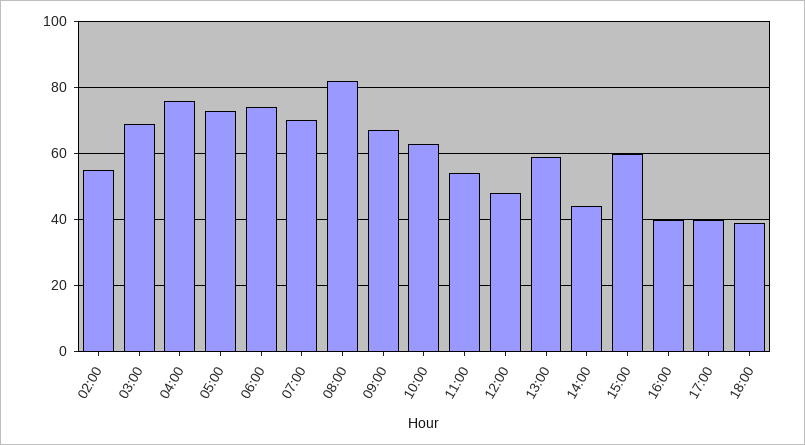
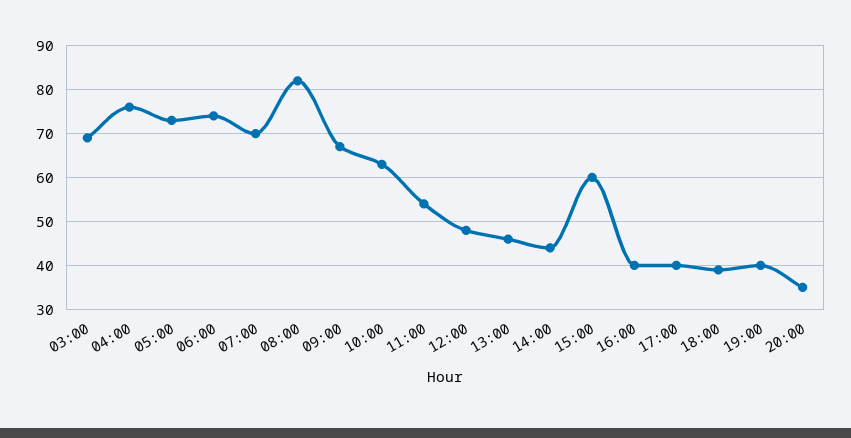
02:00: 55 -> none
13:00: 60 -> 45
19:00: none -> 40
20:00: none -> 35

